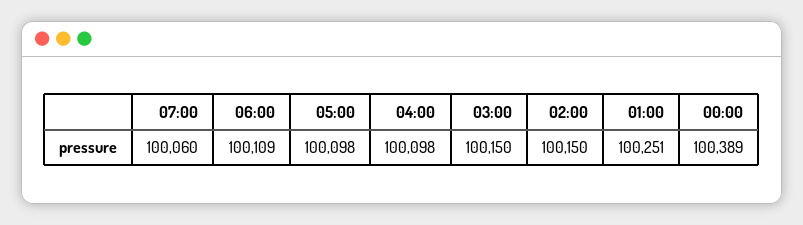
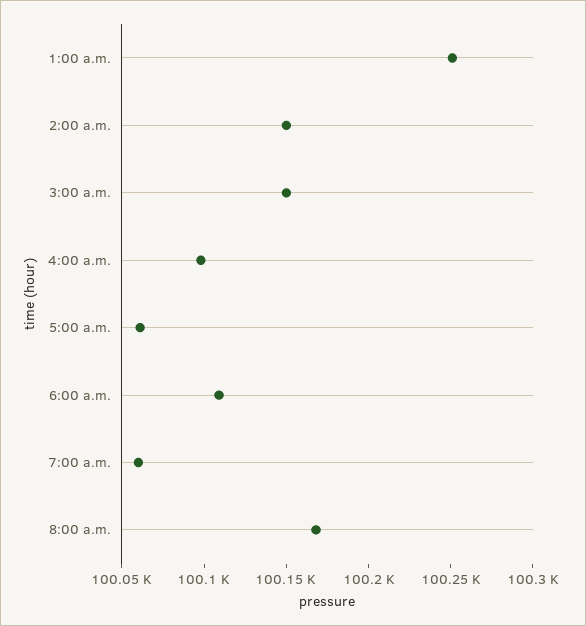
05:00: 100098 -> 100060
00:00: 100389 -> none
8:00 a.m.: none -> 100170

